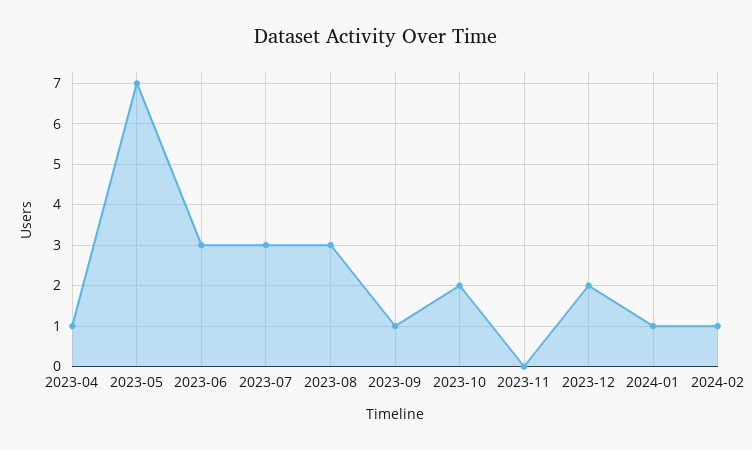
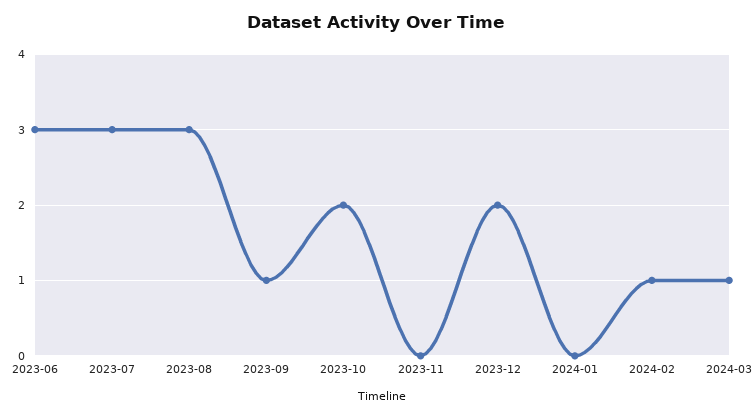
2023-04: 1 -> none
2023-05: 7 -> none
2024-01: 1 -> 0
2024-03: none -> 1

